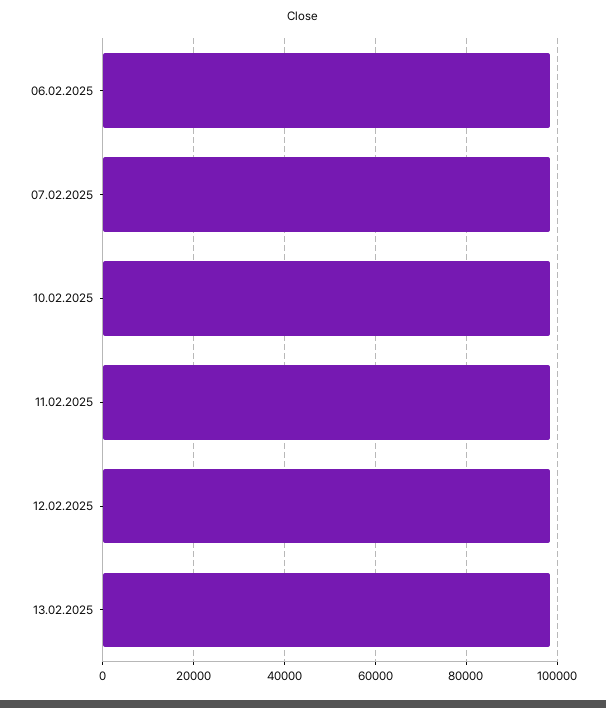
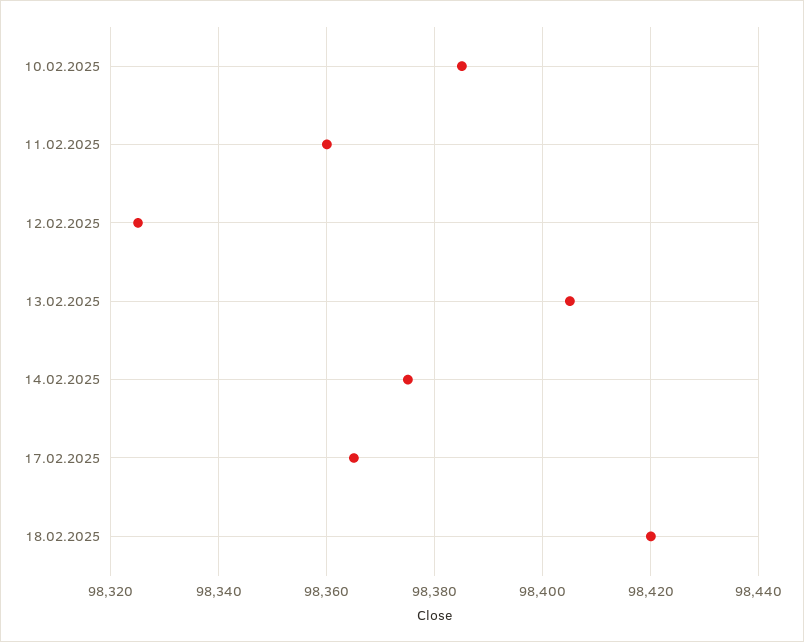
06.02.2025: 98000 -> none
07.02.2025: 98000 -> none
14.02.2025: none -> 98375
17.02.2025: none -> 98365
18.02.2025: none -> 98420

